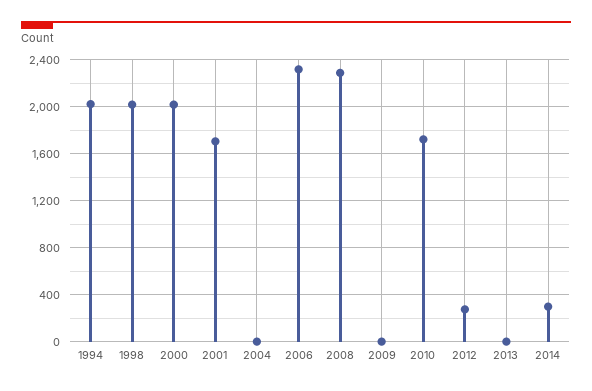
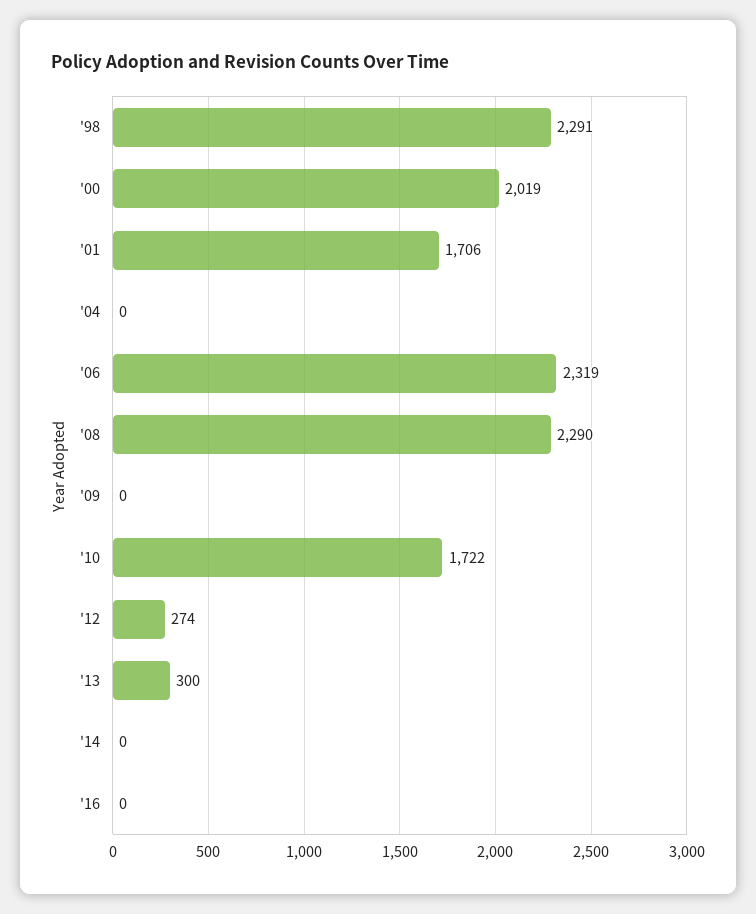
1994: 2000 -> none
1998: 2000 -> 2291
2013: 0 -> 300
2014: 300 -> 0
'16: none -> 0

